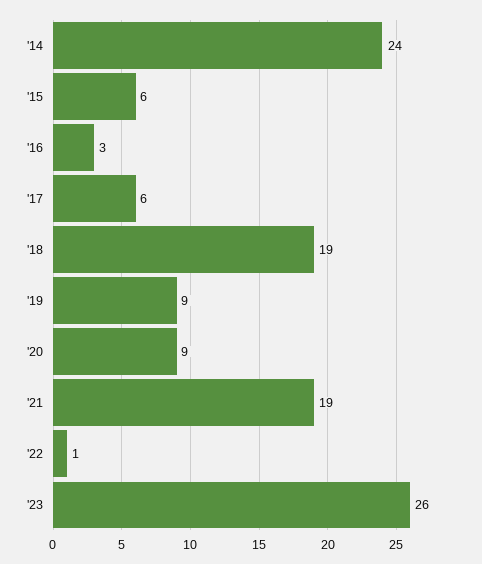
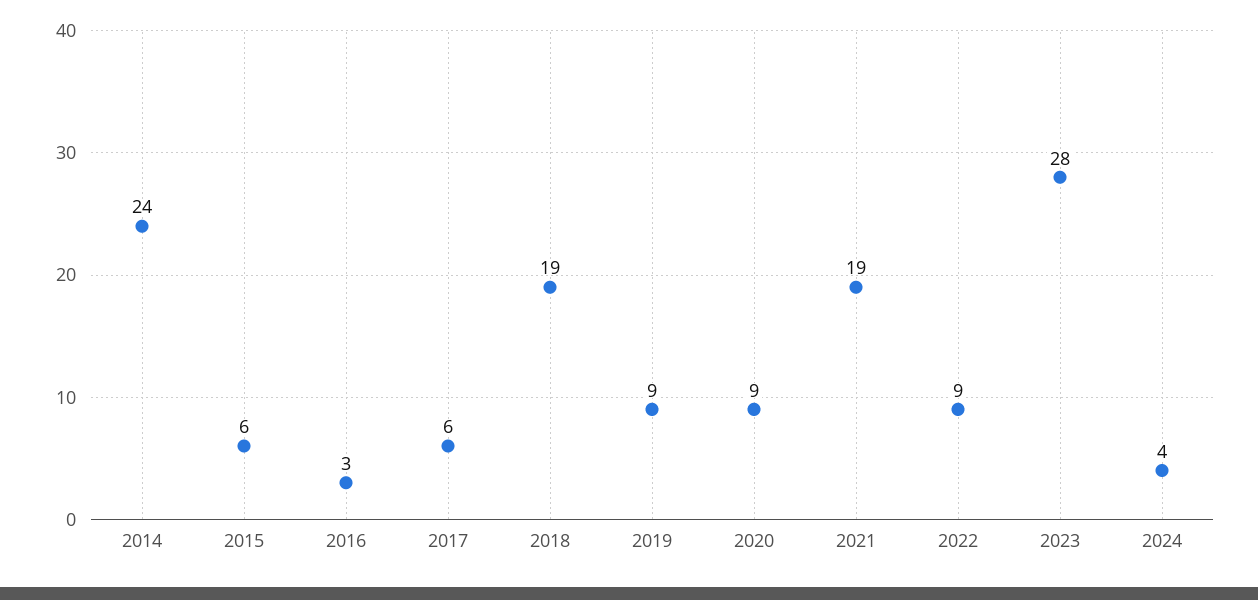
'22: 1 -> 9
'23: 26 -> 28
2024: none -> 4

